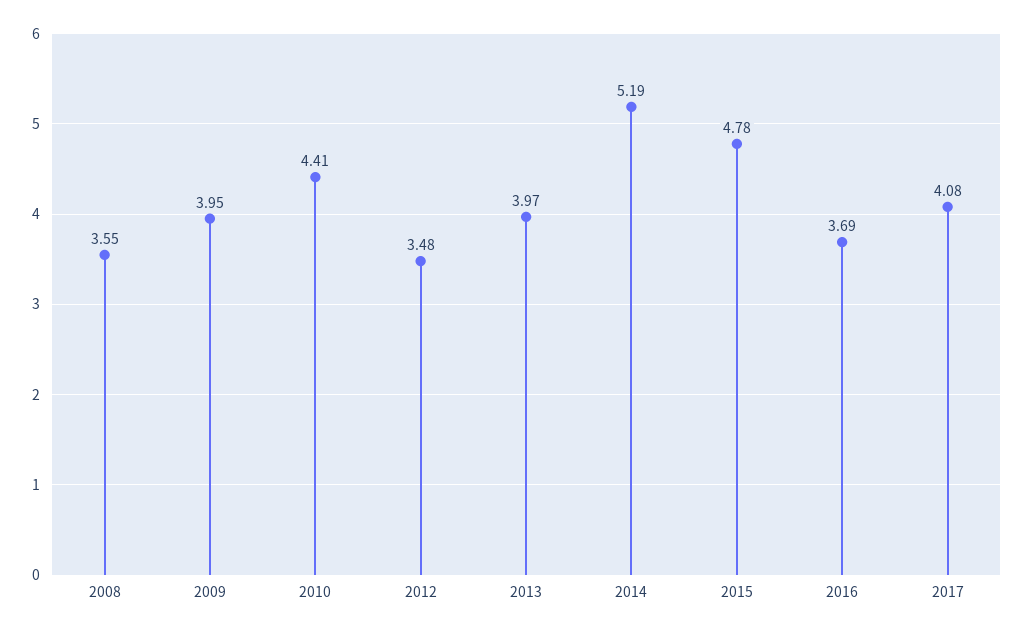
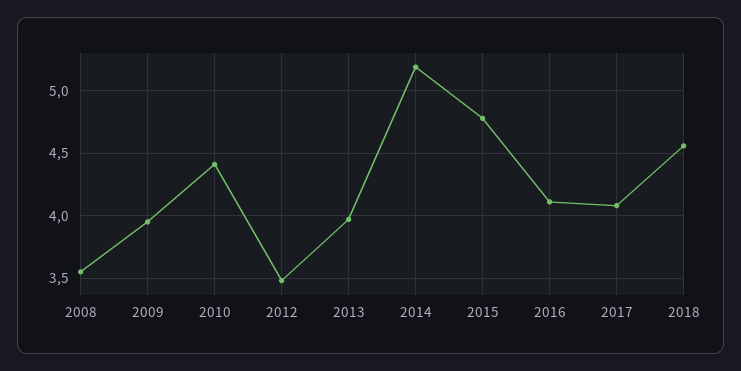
2016: 3.69 -> 4.1
2018: none -> 4.55

